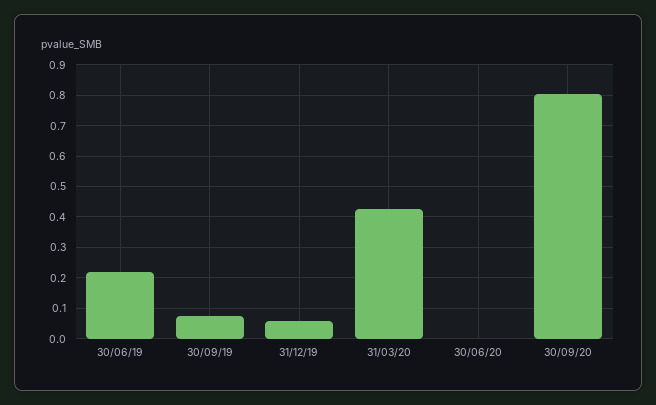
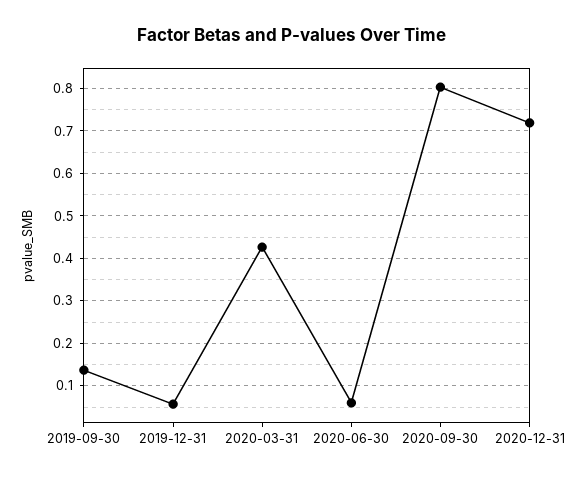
30/06/19: 0.22 -> none
30/09/19: 0.08 -> 0.14
30/06/20: 0 -> 0.06
2020-12-31: none -> 0.72

